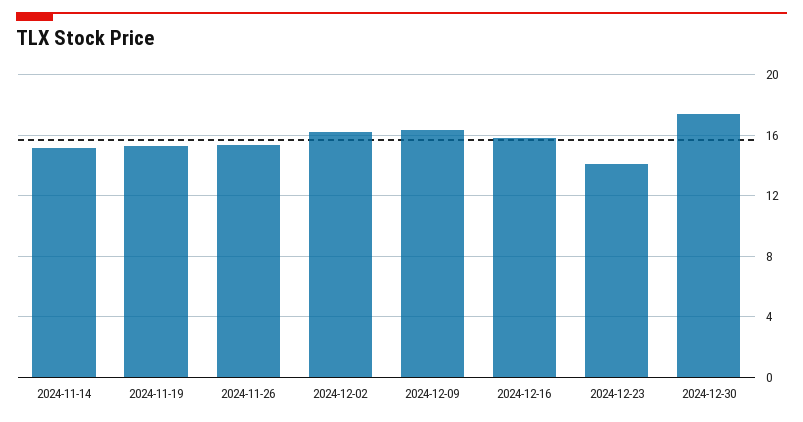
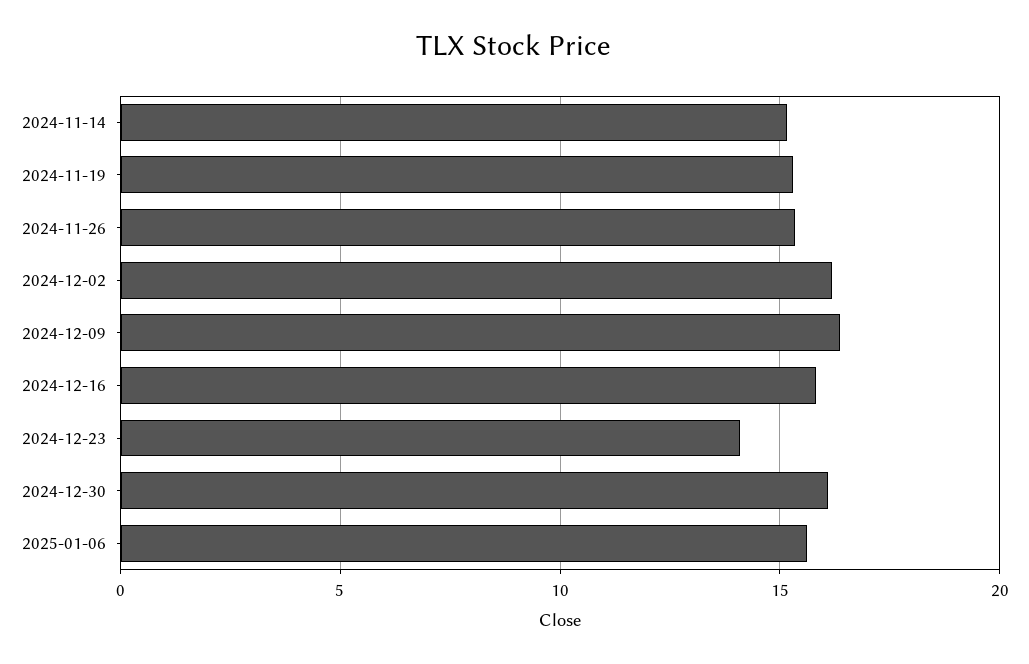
2024-12-30: 17.5 -> 16
2025-01-06: none -> 15.5

